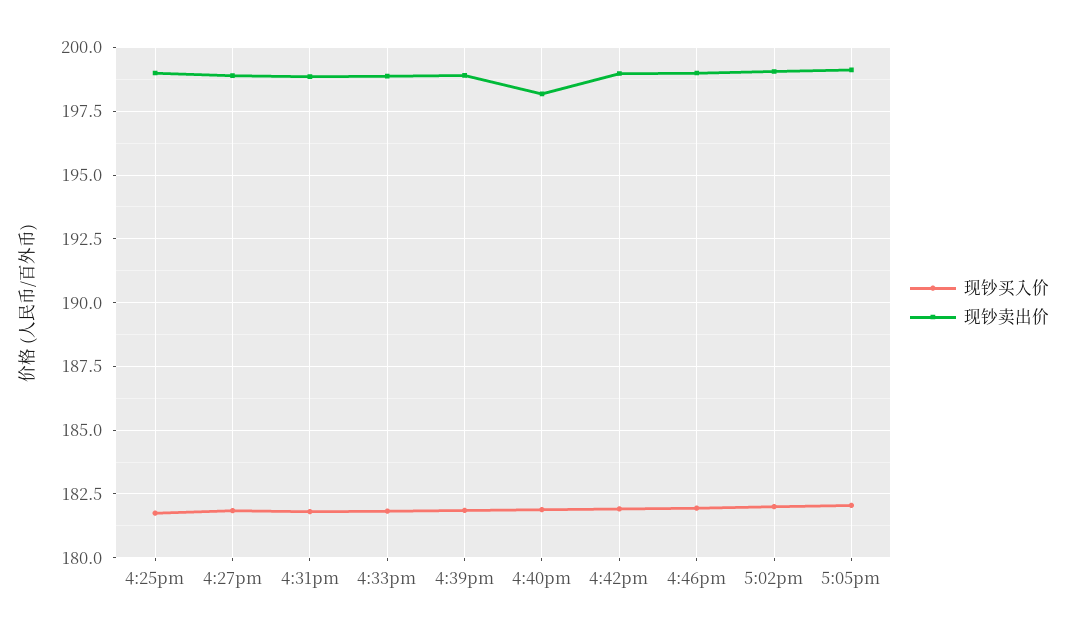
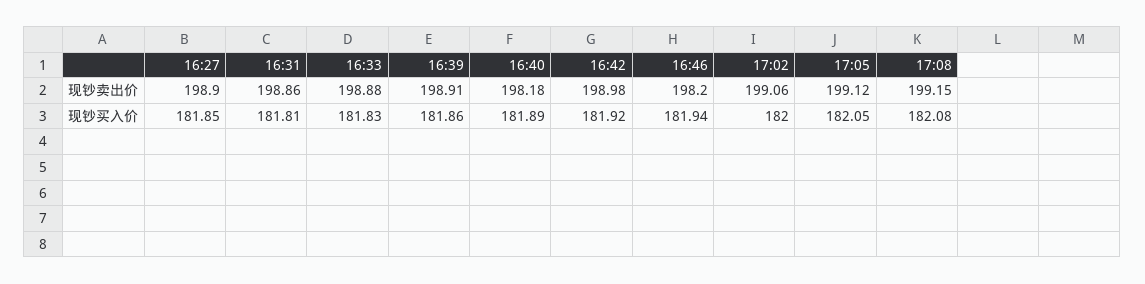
现钞买入价, 4:25pm: 181.75 -> none
现钞卖出价, 4:25pm: 199 -> none
现钞卖出价, 4:46pm: 199 -> 198.2
现钞卖出价, 17:08: none -> 199.15
现钞买入价, 17:08: none -> 182.08

